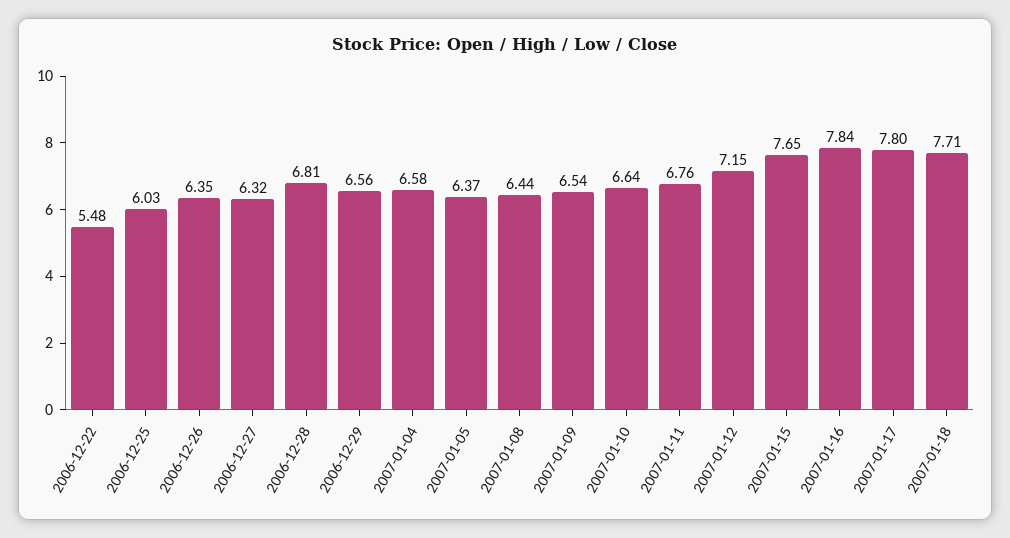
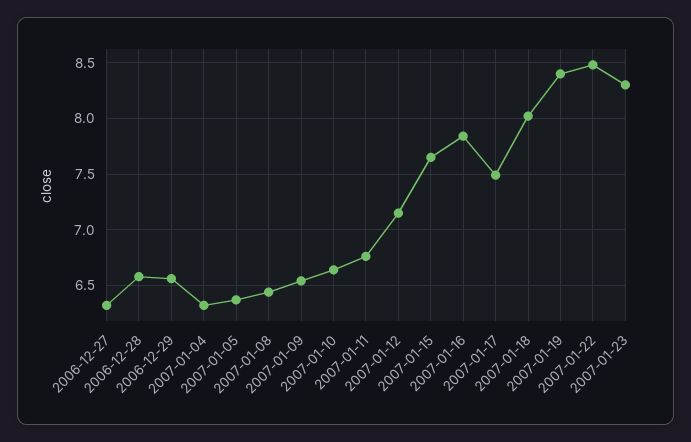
2006-12-22: 5.48 -> none
2006-12-25: 6.03 -> none
2006-12-26: 6.35 -> none
2006-12-28: 6.81 -> 6.6
2007-01-04: 6.58 -> 6.3
2007-01-17: 7.8 -> 7.5
2007-01-18: 7.71 -> 8
2007-01-19: none -> 8.4
2007-01-22: none -> 8.5
2007-01-23: none -> 8.3

